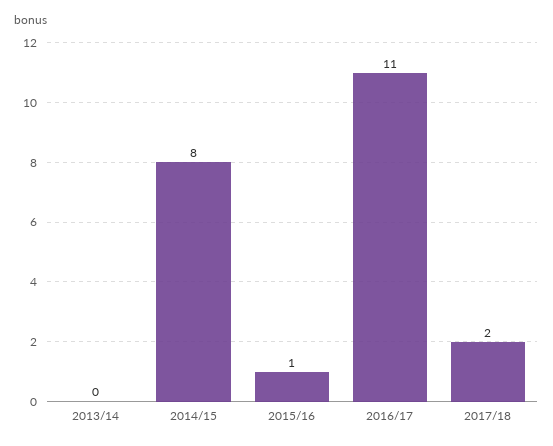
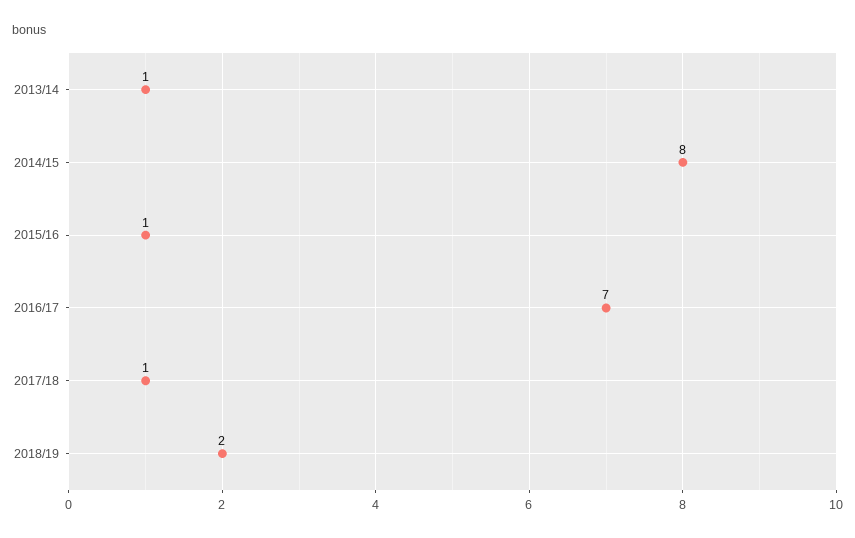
2013/14: 0 -> 1
2016/17: 11 -> 7
2017/18: 2 -> 1
2018/19: none -> 2

